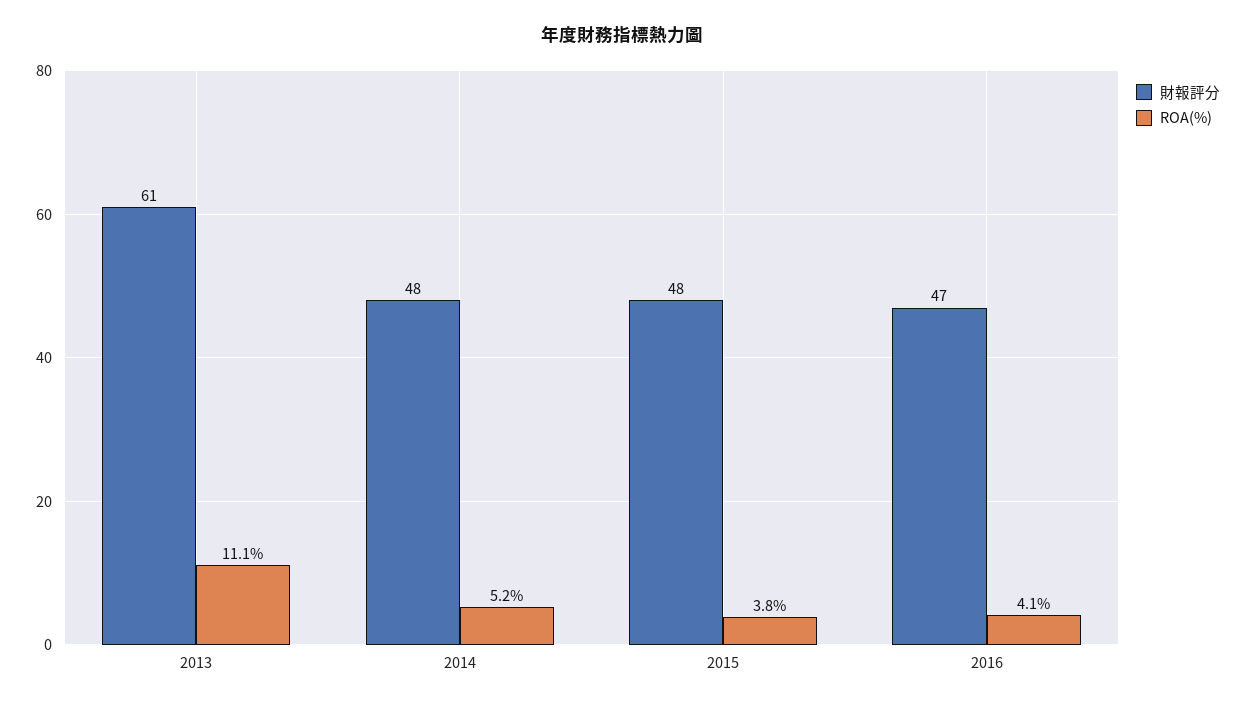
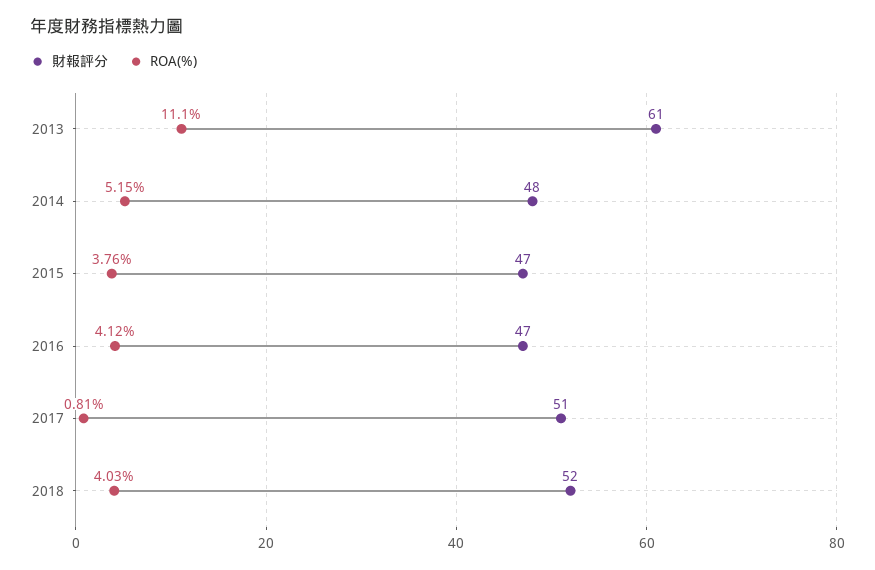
財報評分, 2015: 48 -> 47
財報評分, 2017: none -> 51
ROA(%), 2017: none -> 0.81
財報評分, 2018: none -> 52
ROA(%), 2018: none -> 4.03

